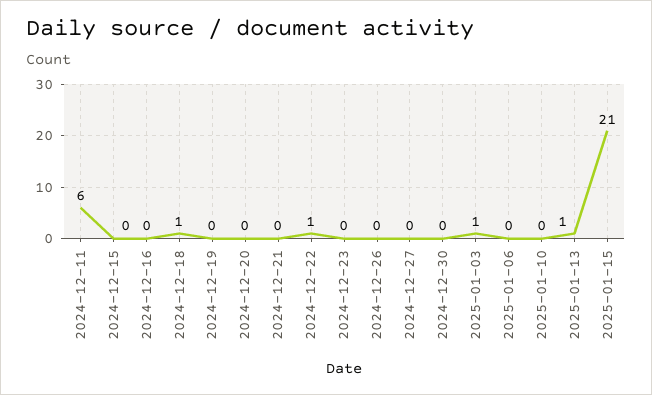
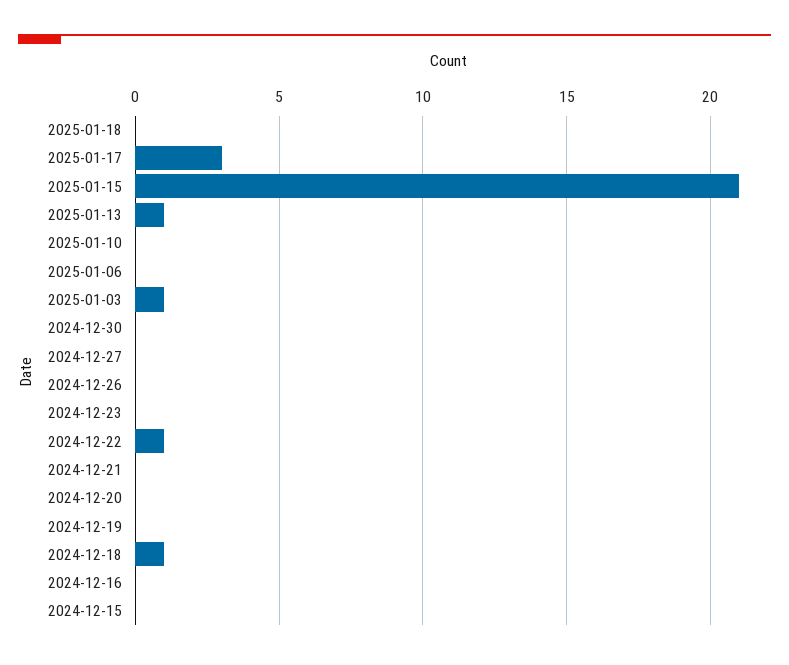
2024-12-11: 6 -> none
2025-01-18: none -> 0
2025-01-17: none -> 3

